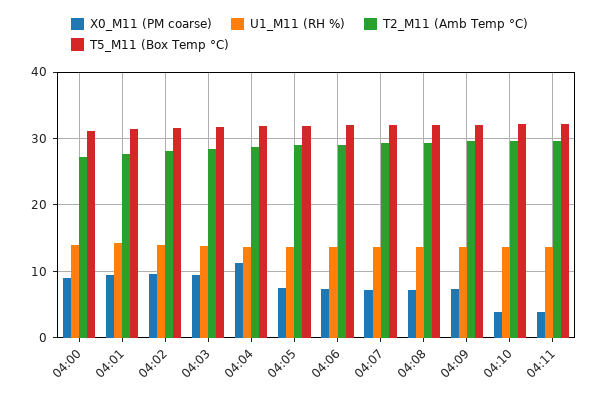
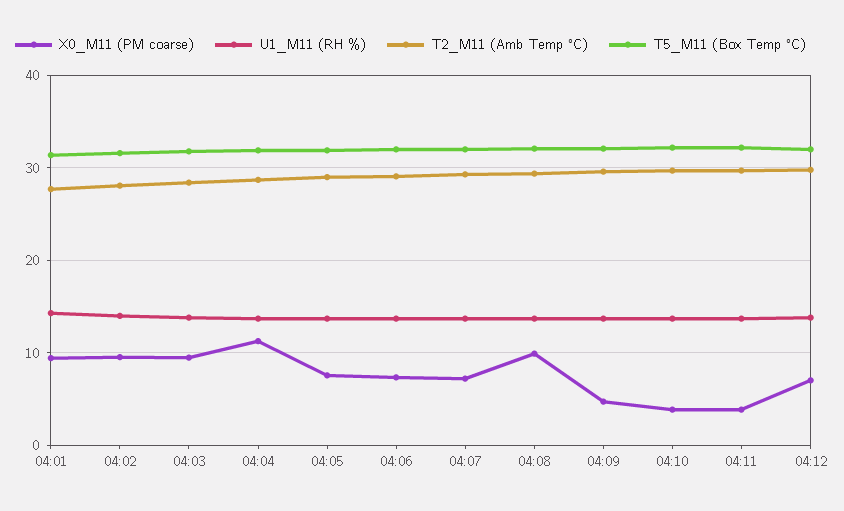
X0_M11 (PM coarse), 04:00: 9 -> none
U1_M11 (RH %), 04:00: 14 -> none
T2_M11 (Amb Temp °C), 04:00: 27 -> none
T5_M11 (Box Temp °C), 04:00: 31 -> none
X0_M11 (PM coarse), 04:08: 7 -> 10
X0_M11 (PM coarse), 04:09: 7 -> 5
X0_M11 (PM coarse), 04:12: none -> 7
U1_M11 (RH %), 04:12: none -> 14
T2_M11 (Amb Temp °C), 04:12: none -> 30
T5_M11 (Box Temp °C), 04:12: none -> 32

